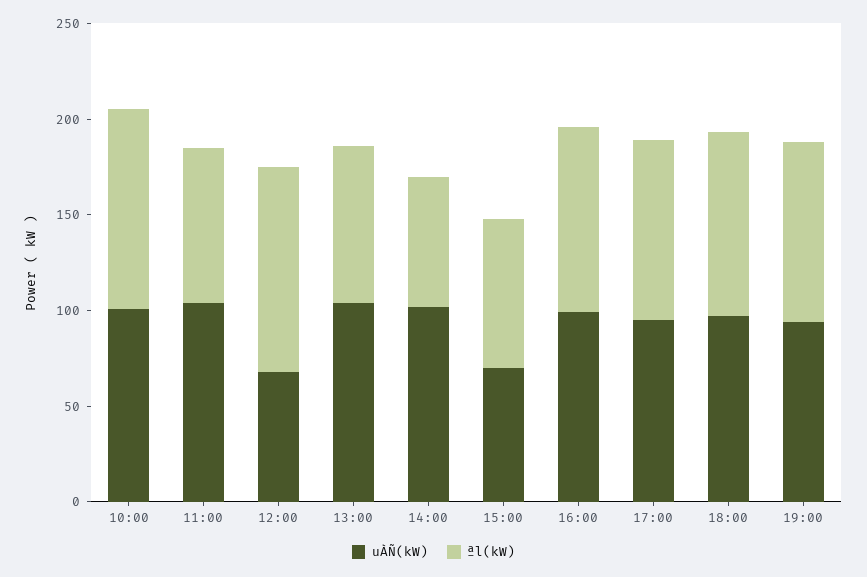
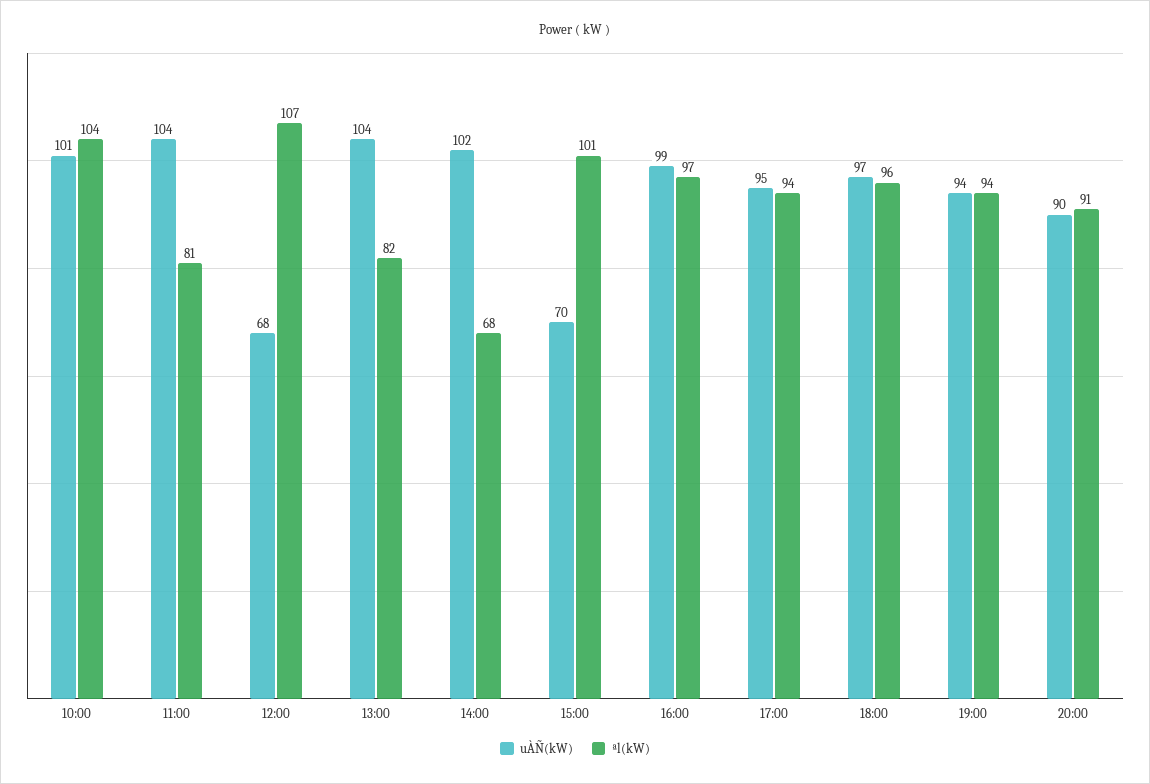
ªl(kW), 15:00: 80 -> 101
uÀÑ(kW), 20:00: none -> 90
ªl(kW), 20:00: none -> 91

